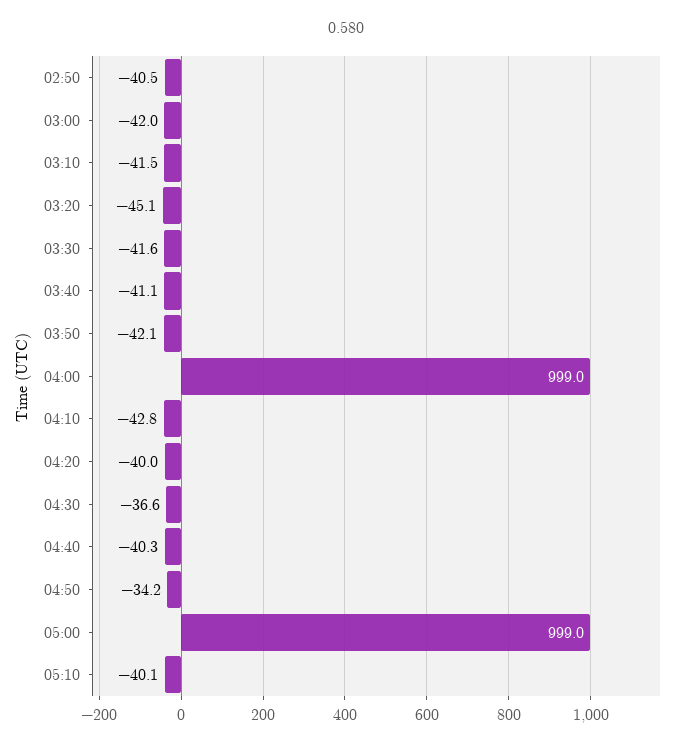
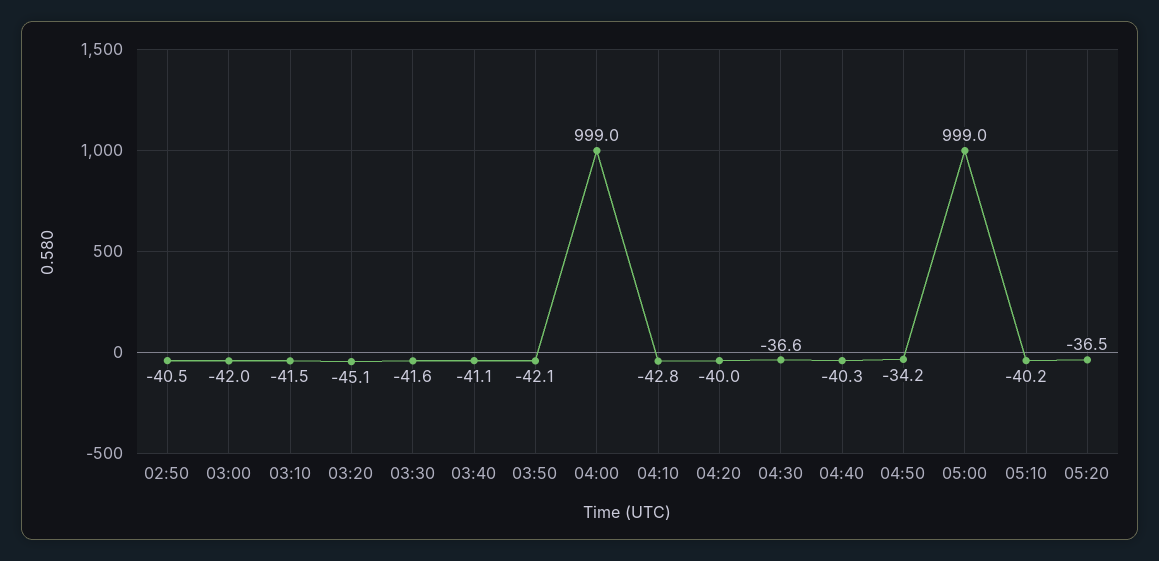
05:10: -40.1 -> -40.2
05:20: none -> -36.5

